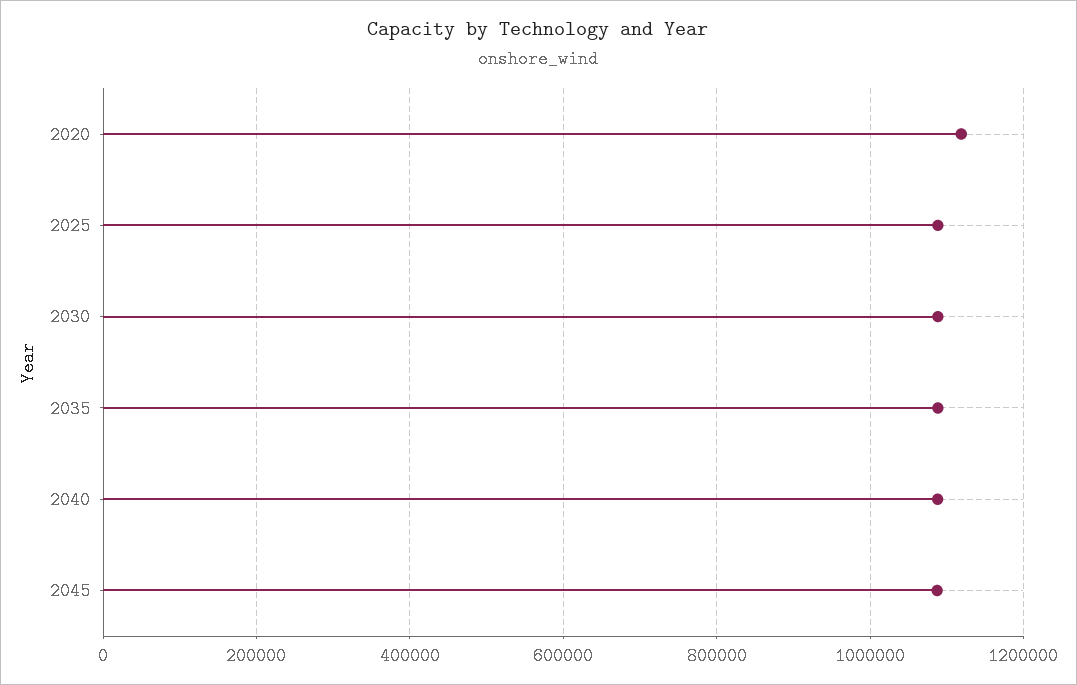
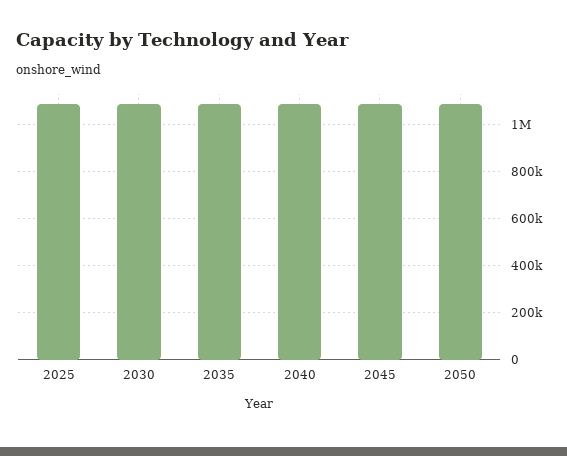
2020: 1120000 -> none
2050: none -> 1100000

